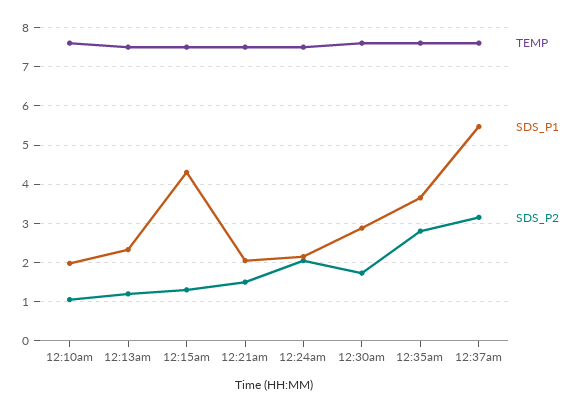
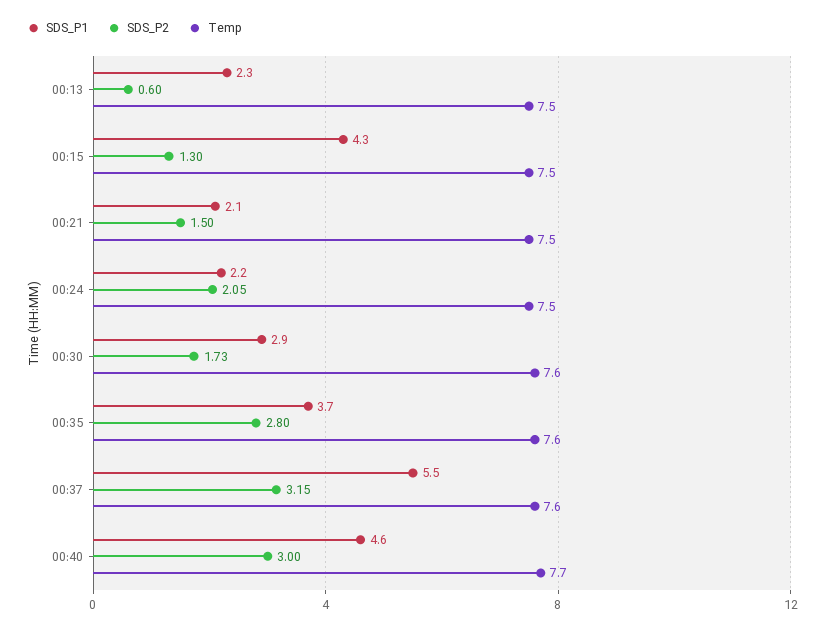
TEMP, 12:10am: 7.6 -> none
SDS_P1, 12:10am: 2 -> none
SDS_P2, 12:10am: 1 -> none
SDS_P2, 12:13am: 1.2 -> 0.6
SDS_P1, 00:40: none -> 4.6
SDS_P2, 00:40: none -> 3
TEMP, 00:40: none -> 7.7

